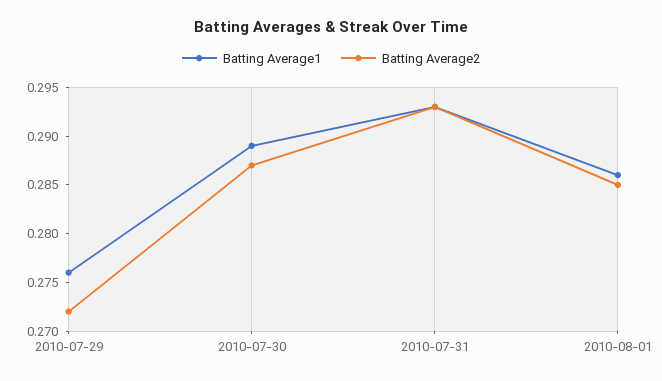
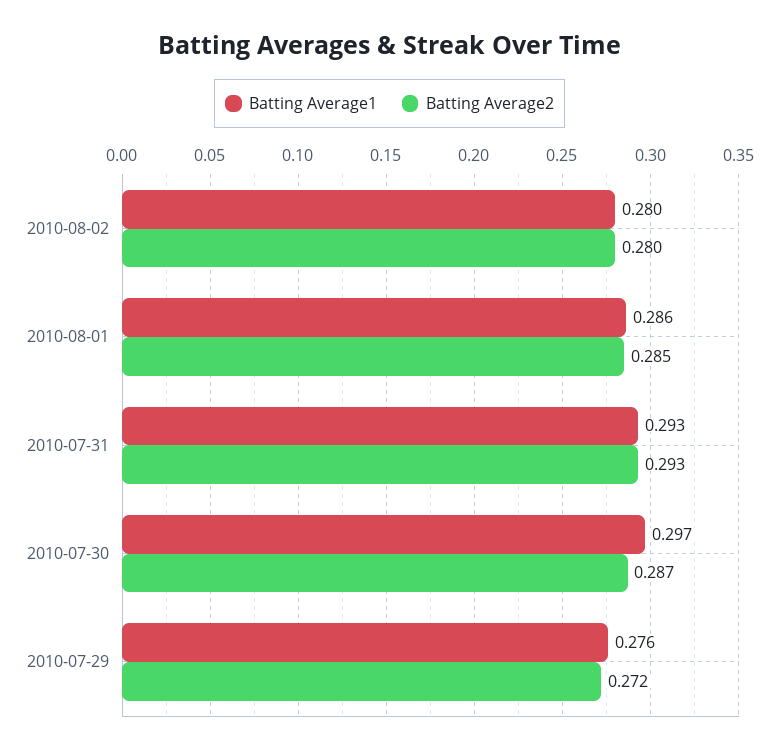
Batting Average1, 2010-07-30: 0.289 -> 0.297
Batting Average1, 2010-08-02: none -> 0.28
Batting Average2, 2010-08-02: none -> 0.28

